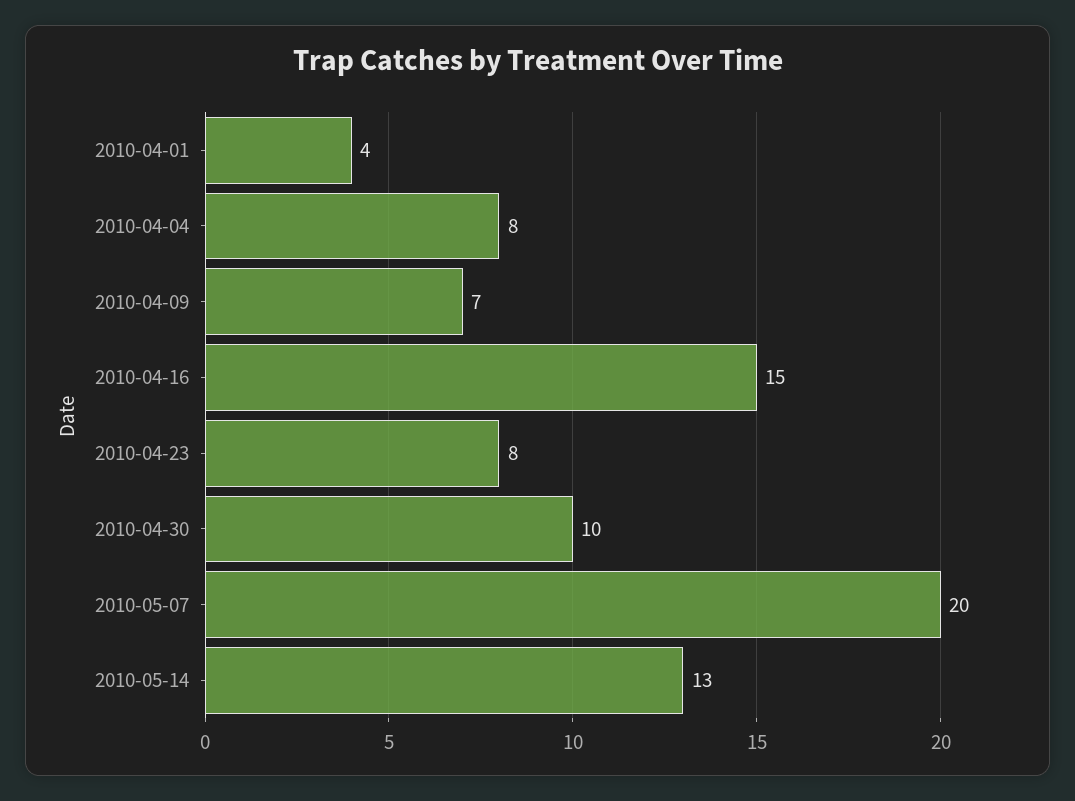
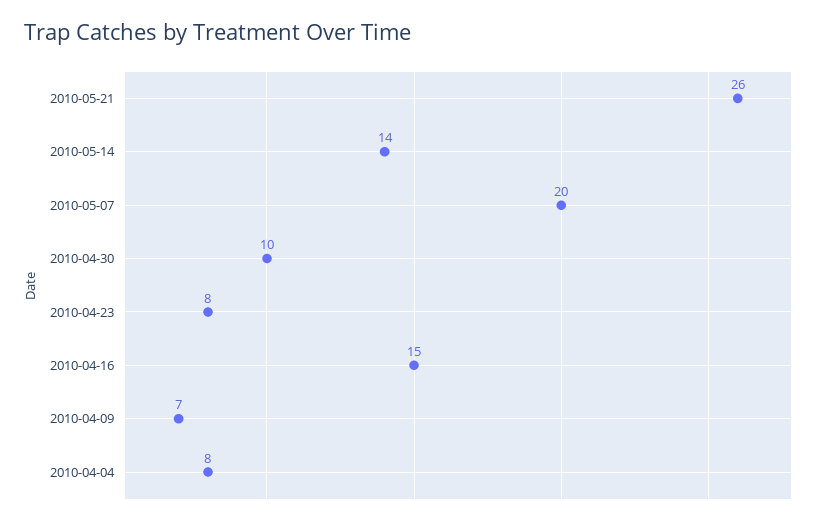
2010-04-01: 4 -> none
2010-05-14: 13 -> 14
2010-05-21: none -> 26

